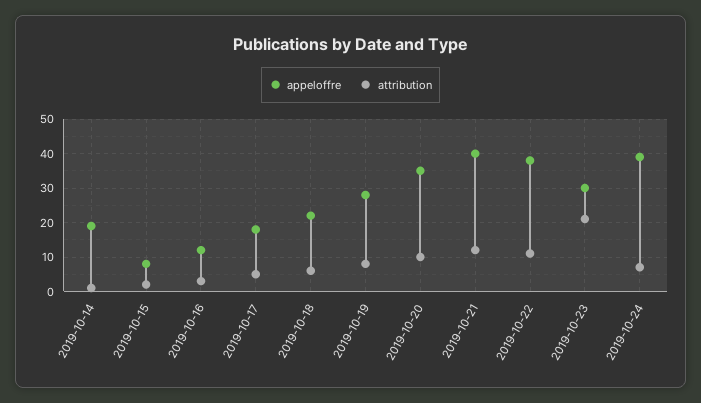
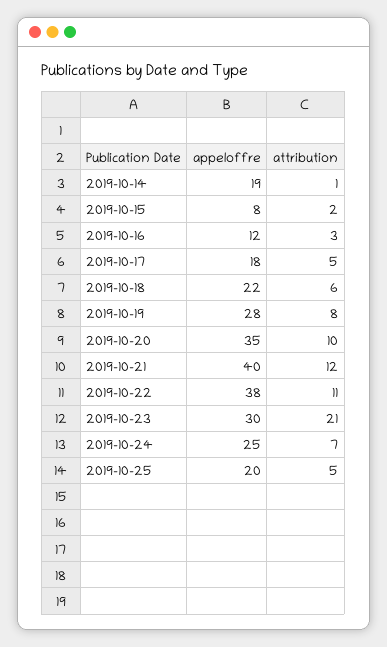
appeloffre, 2019-10-24: 40 -> 25
appeloffre, 2019-10-25: none -> 20
attribution, 2019-10-25: none -> 5

